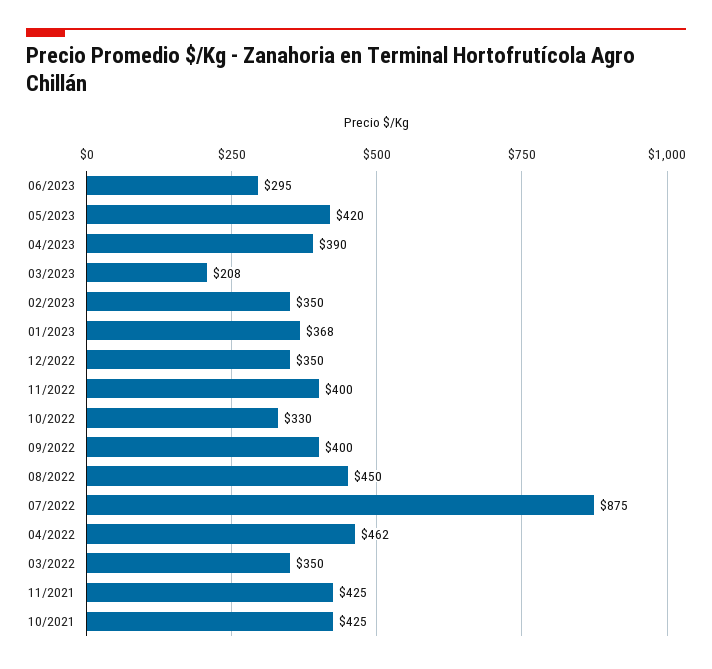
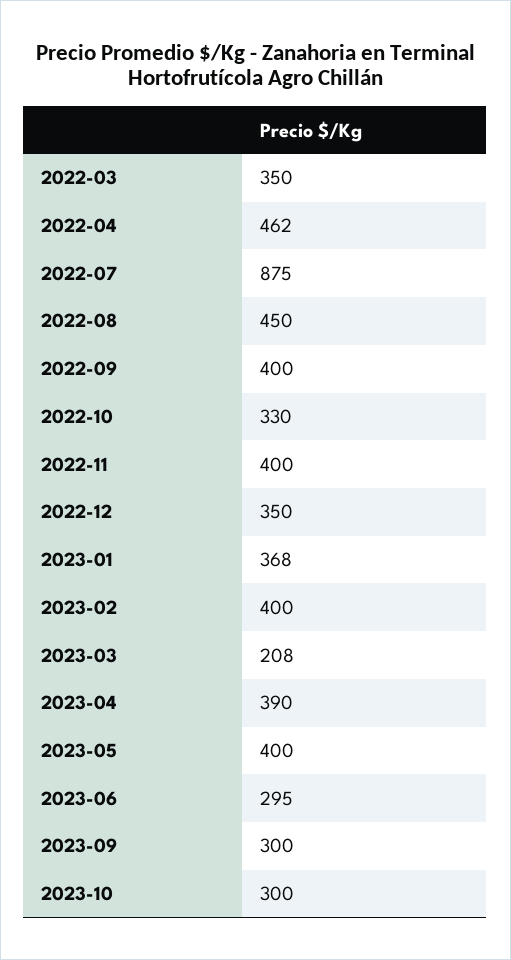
05/2023: 420 -> 400
02/2023: 350 -> 400
11/2021: 425 -> none
10/2021: 425 -> none
2023-09: none -> 300
2023-10: none -> 300

